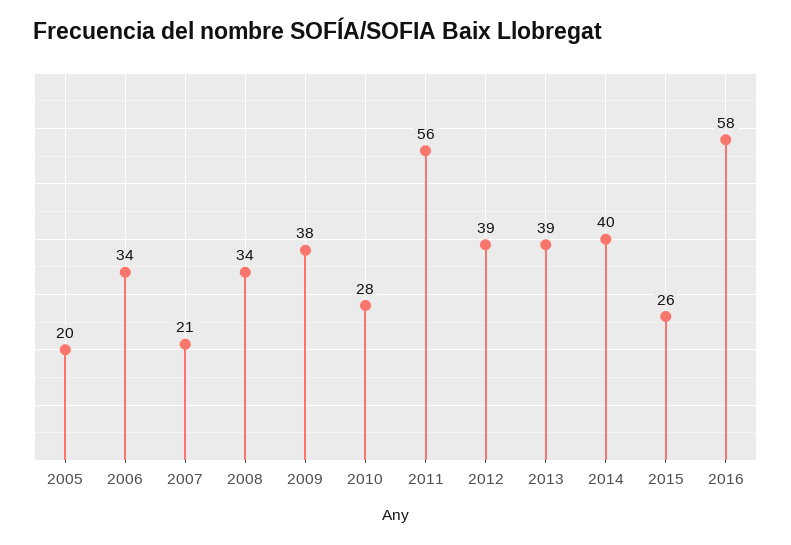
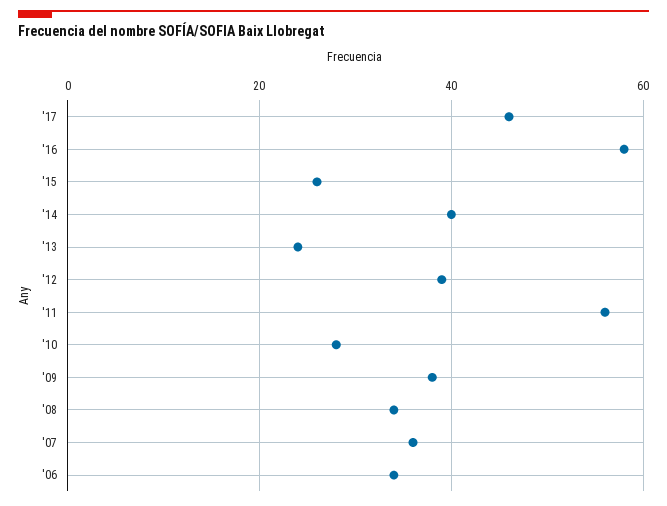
2005: 20 -> none
2007: 21 -> 35
2013: 39 -> 25
'17: none -> 45

